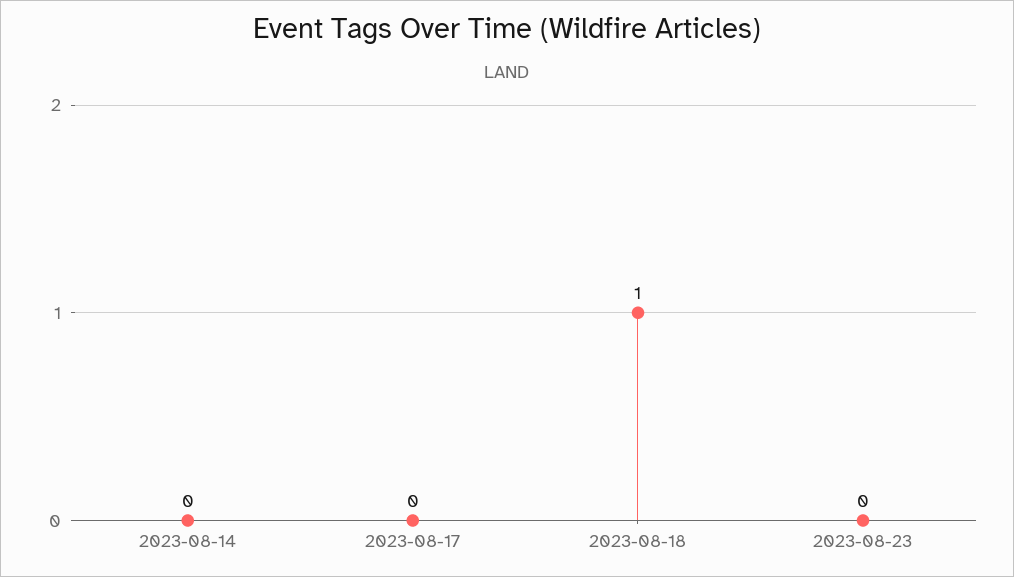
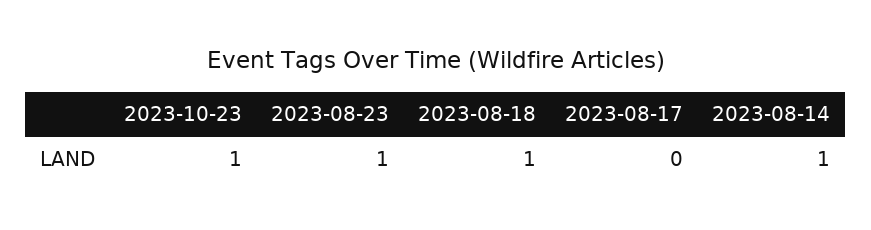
2023-08-14: 0 -> 1
2023-08-23: 0 -> 1
2023-10-23: none -> 1

